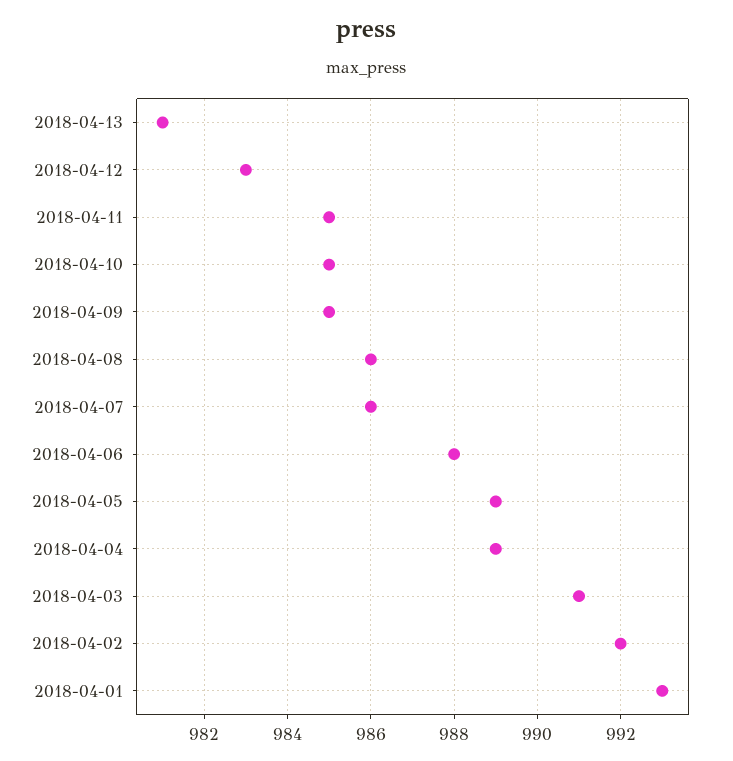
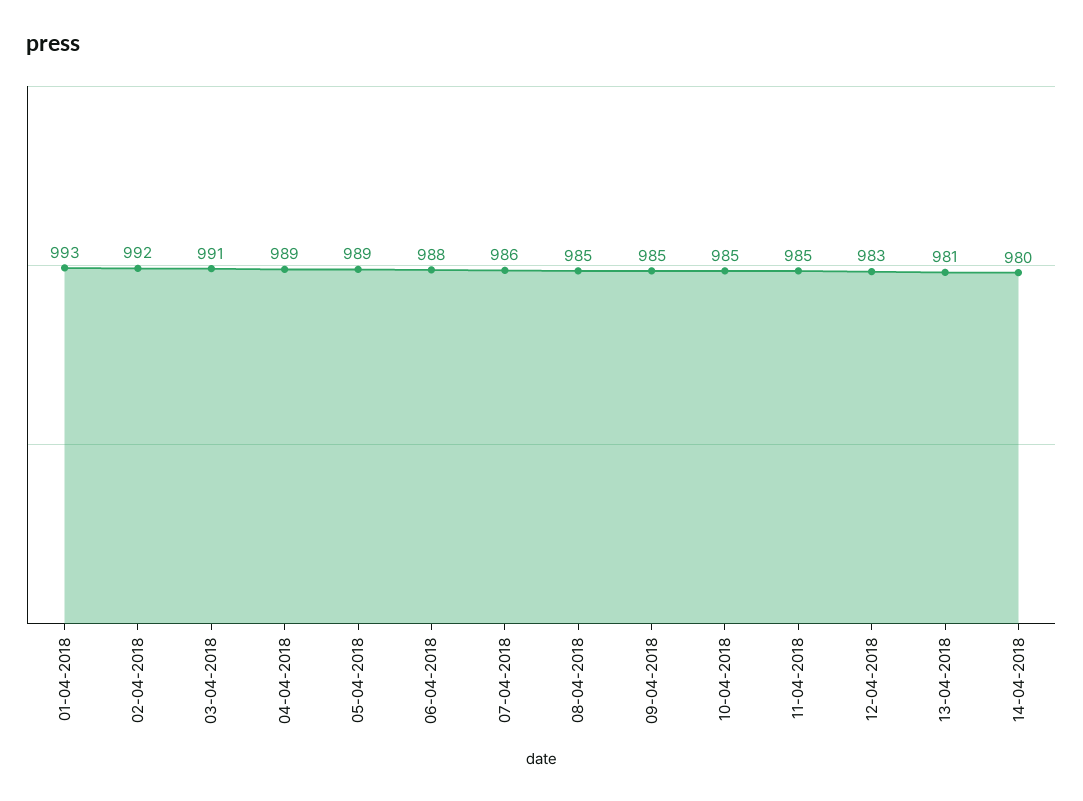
2018-04-08: 986 -> 985
14-04-2018: none -> 980

